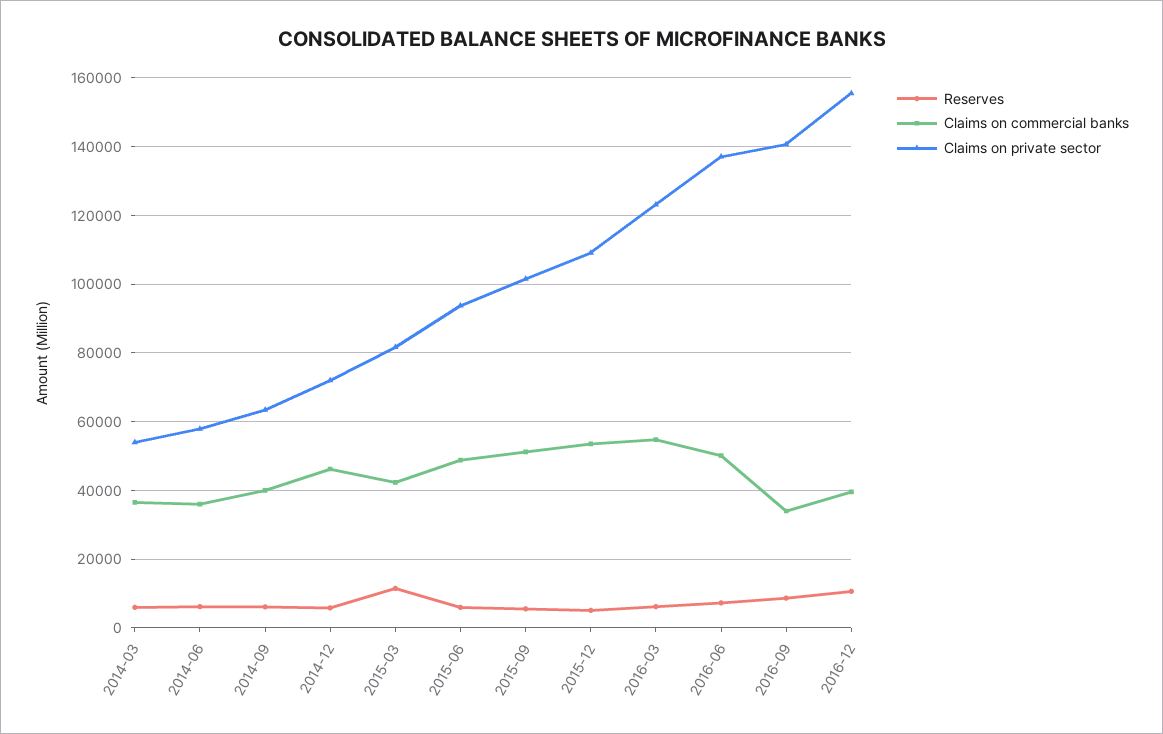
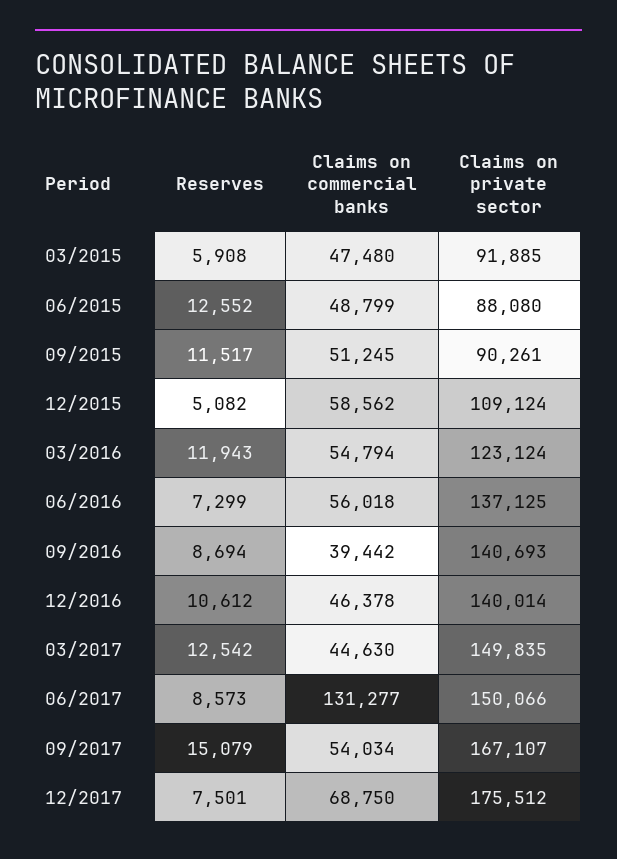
Reserves, 2014-03: 6000 -> none
Claims on commercial banks, 2014-03: 36000 -> none
Claims on private sector, 2014-03: 54000 -> none
Reserves, 2014-06: 6000 -> none
Claims on commercial banks, 2014-06: 36000 -> none
Claims on private sector, 2014-06: 58000 -> none
Reserves, 2014-09: 6000 -> none
Claims on commercial banks, 2014-09: 40000 -> none
Claims on private sector, 2014-09: 64000 -> none
Reserves, 2014-12: 6000 -> none
Claims on commercial banks, 2014-12: 46000 -> none
Claims on private sector, 2014-12: 72000 -> none
Reserves, 2015-03: 12000 -> 5908
Claims on commercial banks, 2015-03: 42000 -> 47480
Claims on private sector, 2015-03: 82000 -> 91885
Reserves, 2015-06: 6000 -> 12552
Claims on private sector, 2015-06: 94000 -> 88080
Reserves, 2015-09: 6000 -> 11517
Claims on private sector, 2015-09: 102000 -> 90261
Claims on commercial banks, 2015-12: 54000 -> 58562
Reserves, 2016-03: 6000 -> 11943
Claims on commercial banks, 2016-06: 50000 -> 56018
Claims on commercial banks, 2016-09: 34000 -> 39442
Claims on commercial banks, 2016-12: 40000 -> 46378
Claims on private sector, 2016-12: 156000 -> 140014
Reserves, 03/2017: none -> 12542
Claims on commercial banks, 03/2017: none -> 44630
Claims on private sector, 03/2017: none -> 149835
Reserves, 06/2017: none -> 8573
Claims on commercial banks, 06/2017: none -> 131277
Claims on private sector, 06/2017: none -> 150066
Reserves, 09/2017: none -> 15079
Claims on commercial banks, 09/2017: none -> 54034
Claims on private sector, 09/2017: none -> 167107
Reserves, 12/2017: none -> 7501
Claims on commercial banks, 12/2017: none -> 68750
Claims on private sector, 12/2017: none -> 175512

